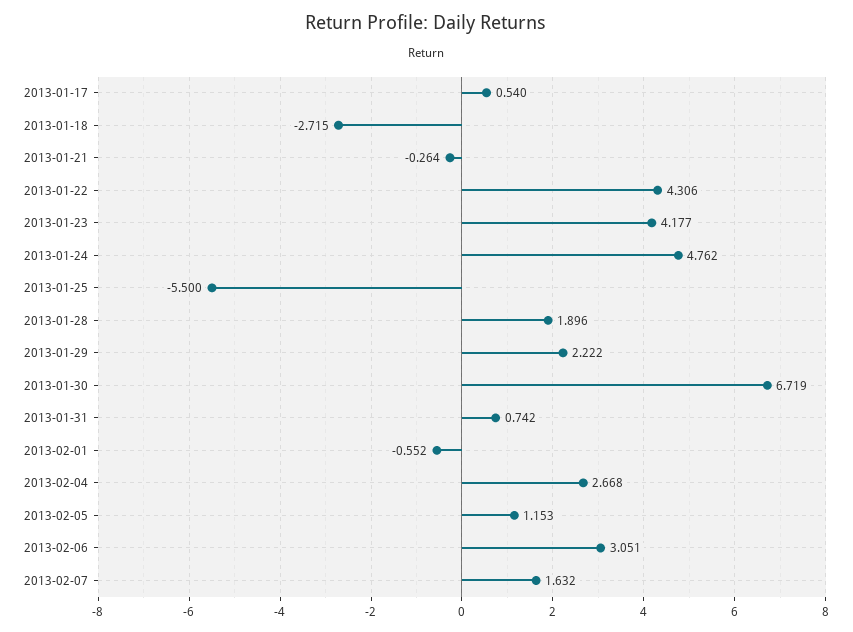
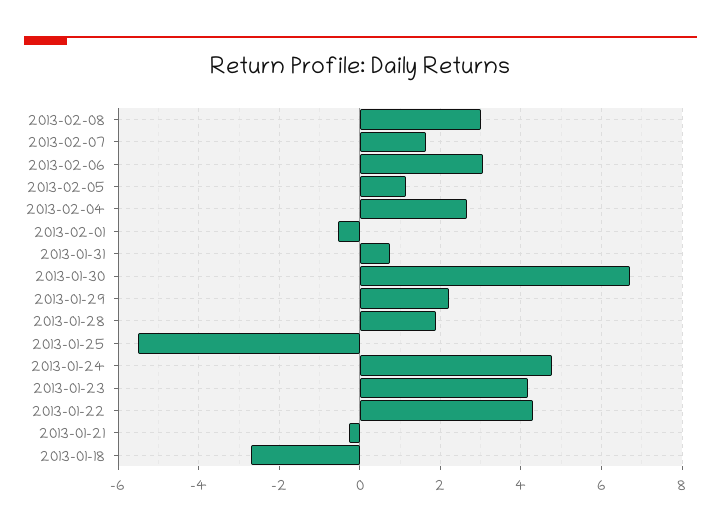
2013-01-17: 0.54 -> none
2013-02-08: none -> 3

